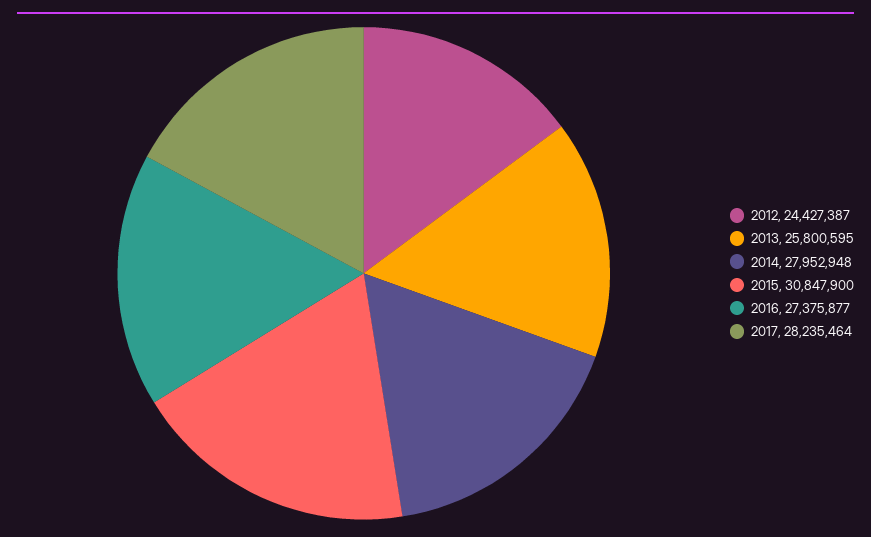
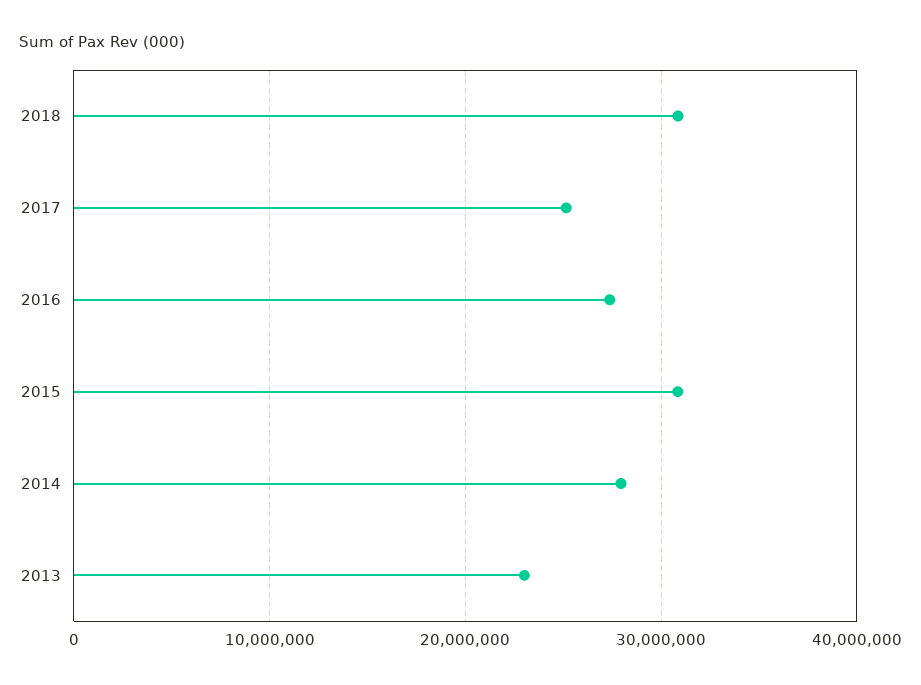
2012: 24427387 -> none
2013: 25800595 -> 23000000
2017: 28235464 -> 25000000
2018: none -> 31000000

